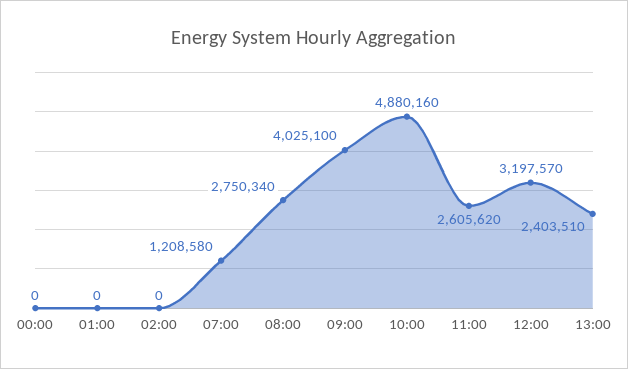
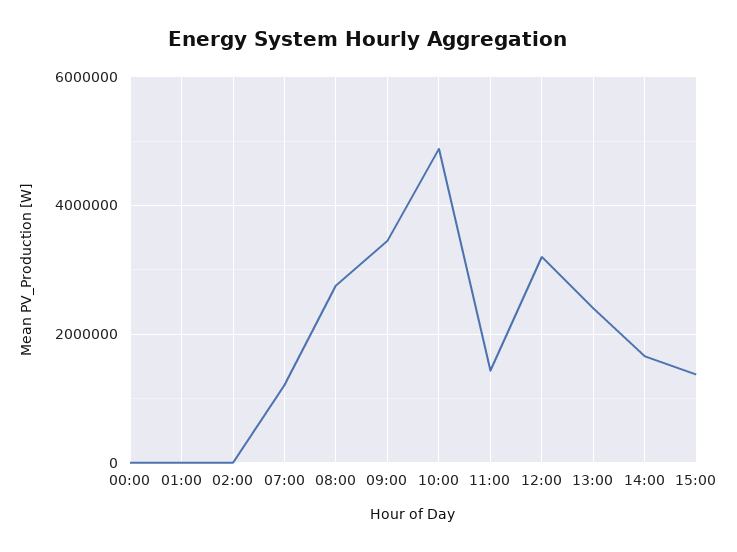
09:00: 4025100 -> 3400000
11:00: 2605620 -> 1400000
14:00: none -> 1600000
15:00: none -> 1400000

